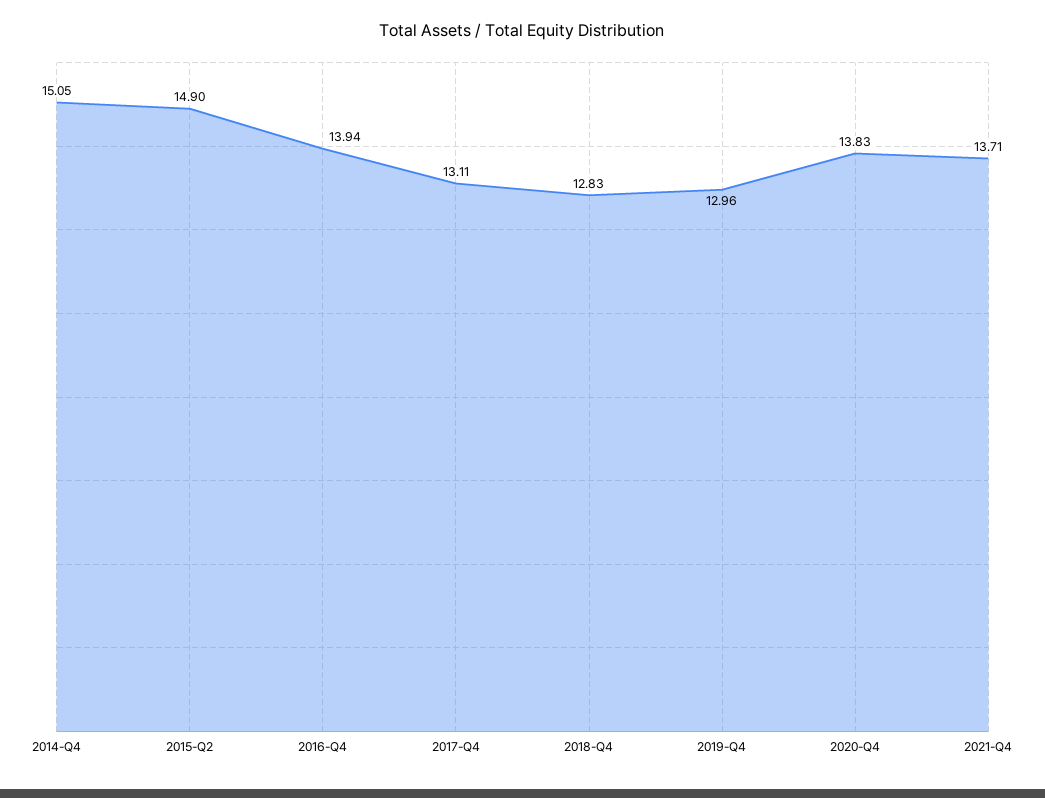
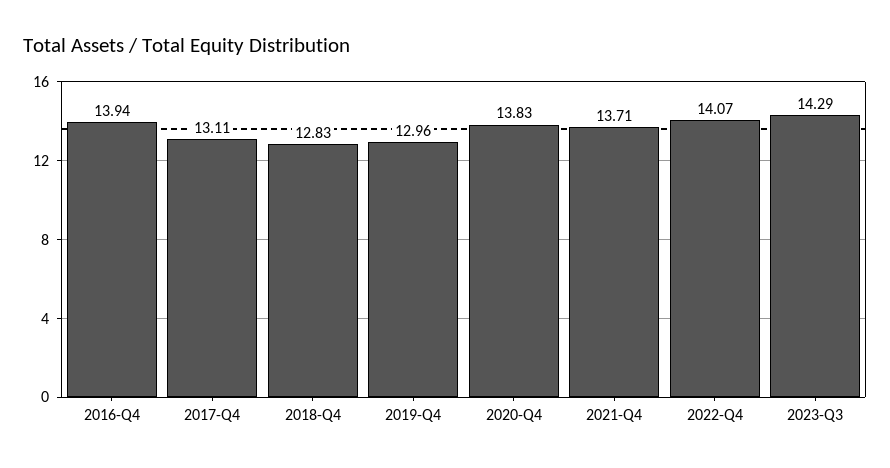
2014-Q4: 15.05 -> none
2015-Q2: 14.9 -> none
2022-Q4: none -> 14.07
2023-Q3: none -> 14.29

